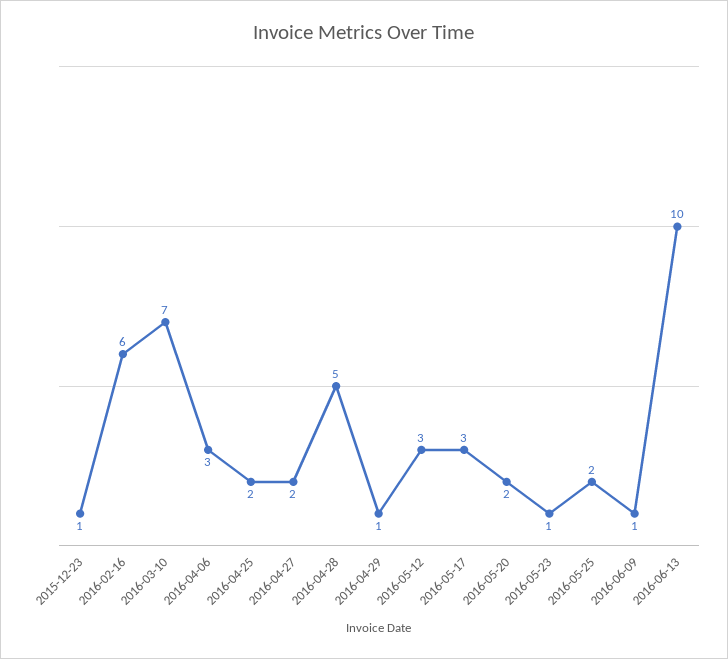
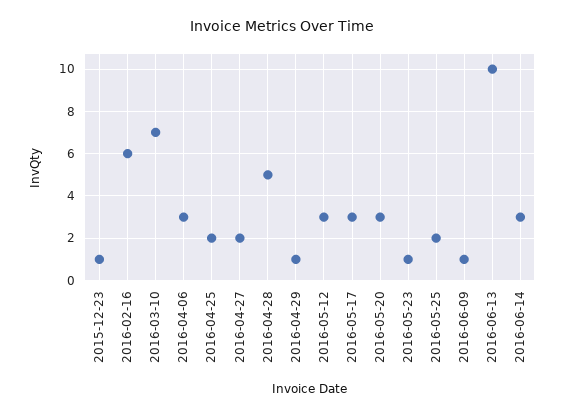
2016-05-20: 2 -> 3
2016-06-14: none -> 3

